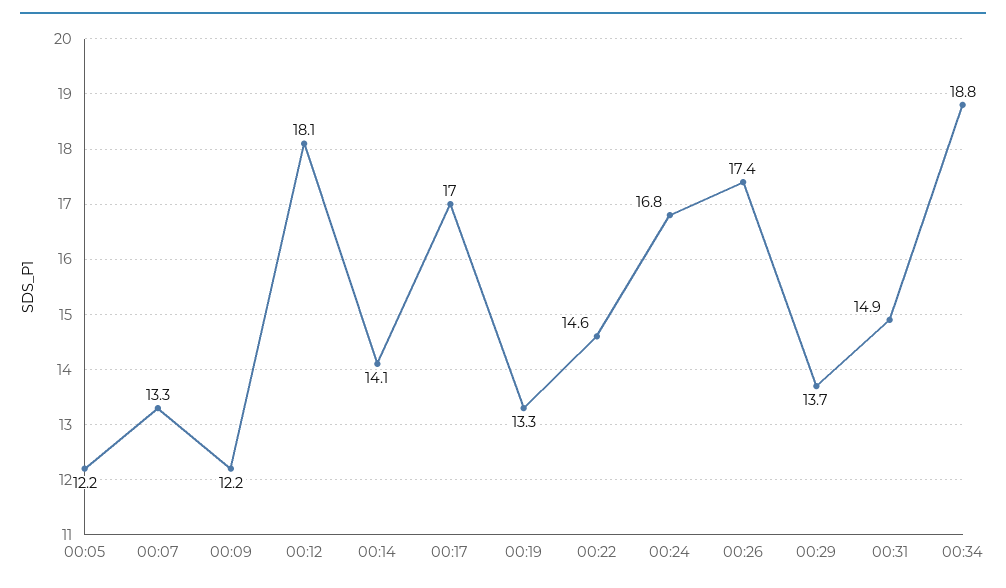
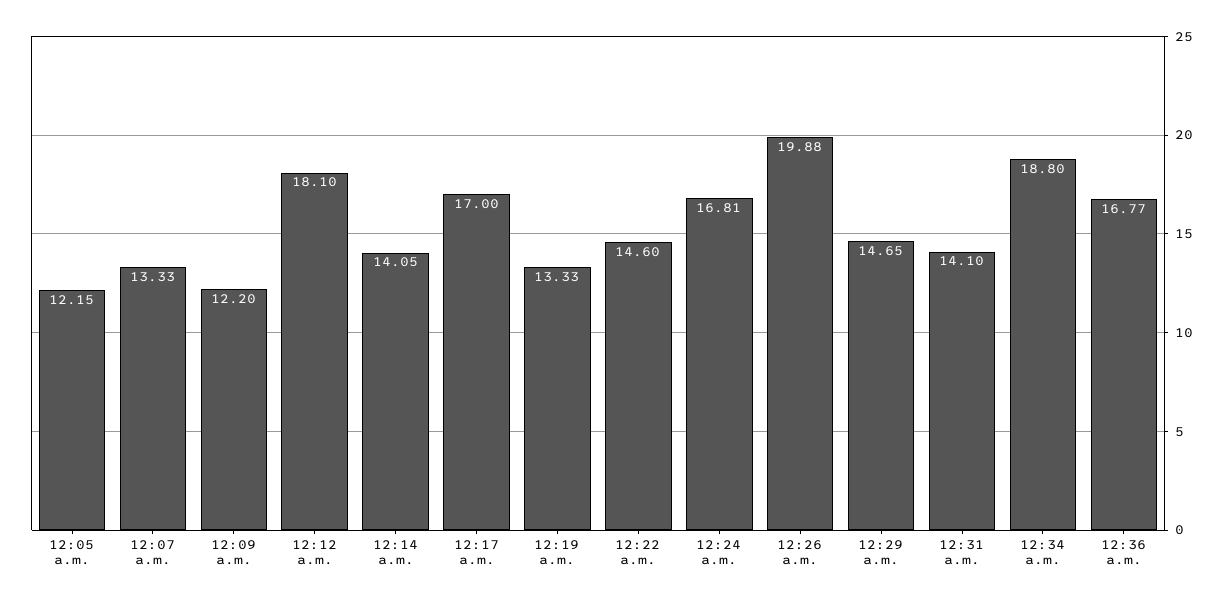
00:26: 17.4 -> 19.88
00:29: 13.7 -> 14.65
00:31: 14.9 -> 14.1
12:36 a.m.: none -> 16.77

